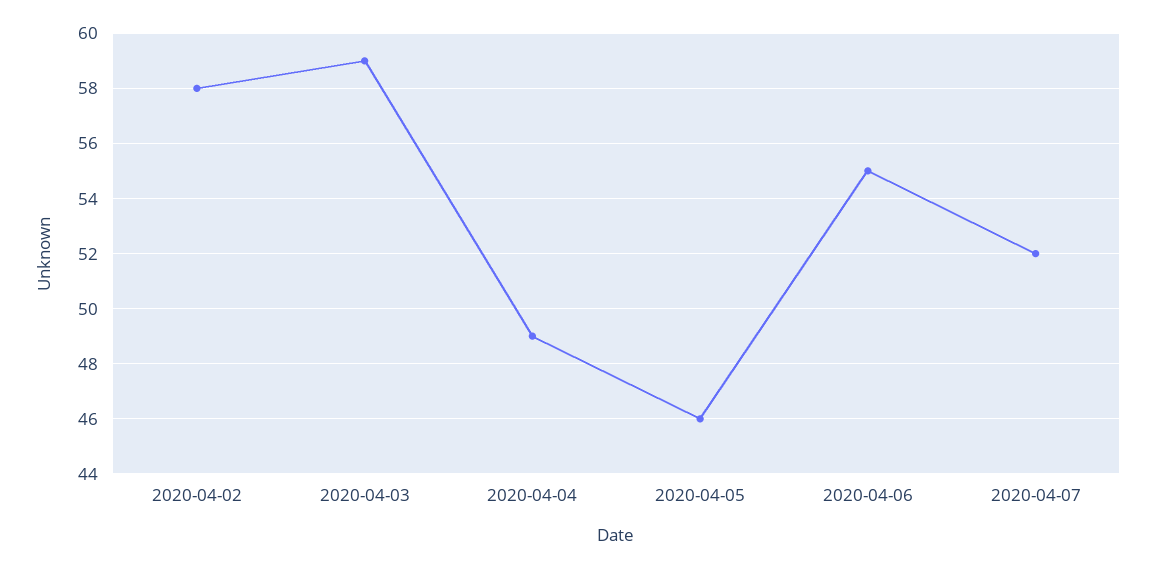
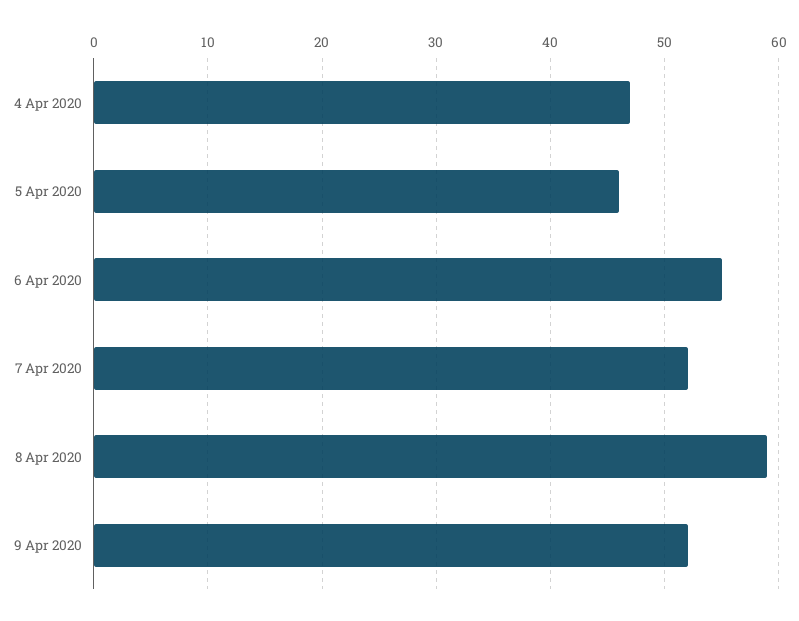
2020-04-02: 58 -> none
2020-04-03: 59 -> none
2020-04-04: 49 -> 47
8 Apr 2020: none -> 59
9 Apr 2020: none -> 52

